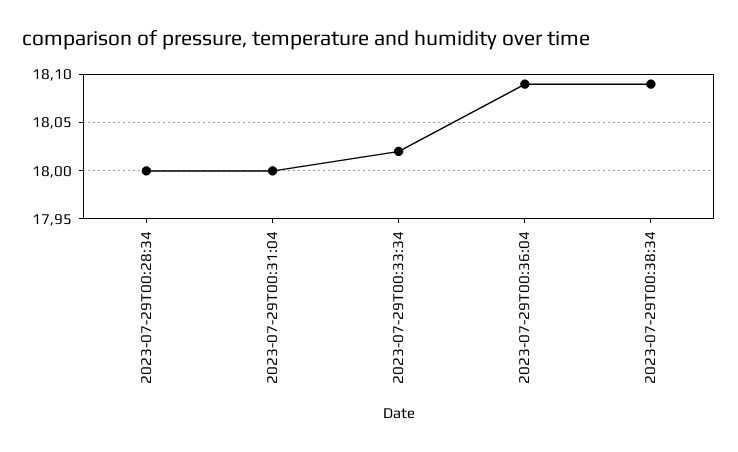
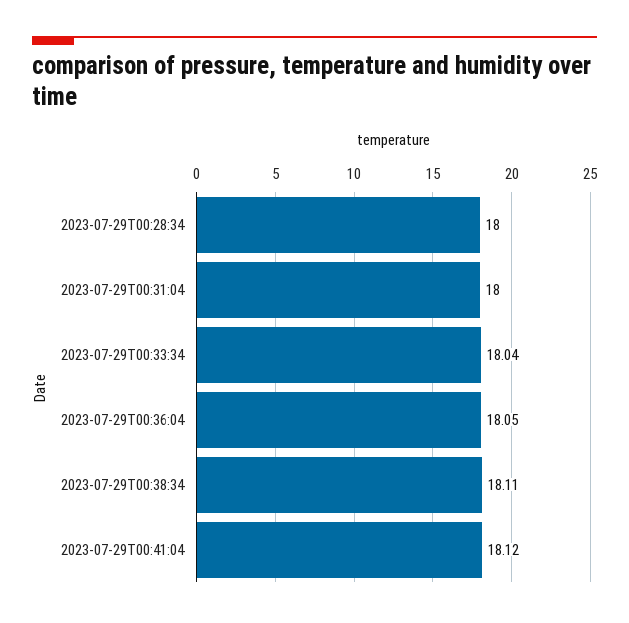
2023-07-29T00:33:34: 18.02 -> 18.04
2023-07-29T00:36:04: 18.09 -> 18.05
2023-07-29T00:38:34: 18.09 -> 18.11
2023-07-29T00:41:04: none -> 18.12

